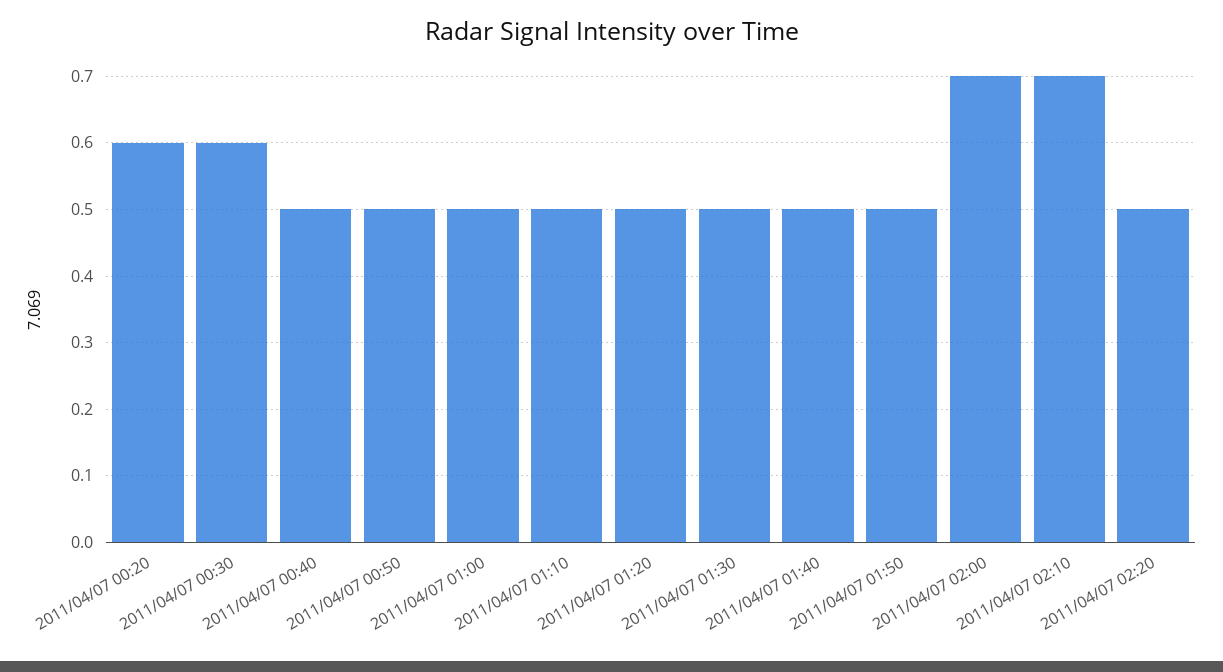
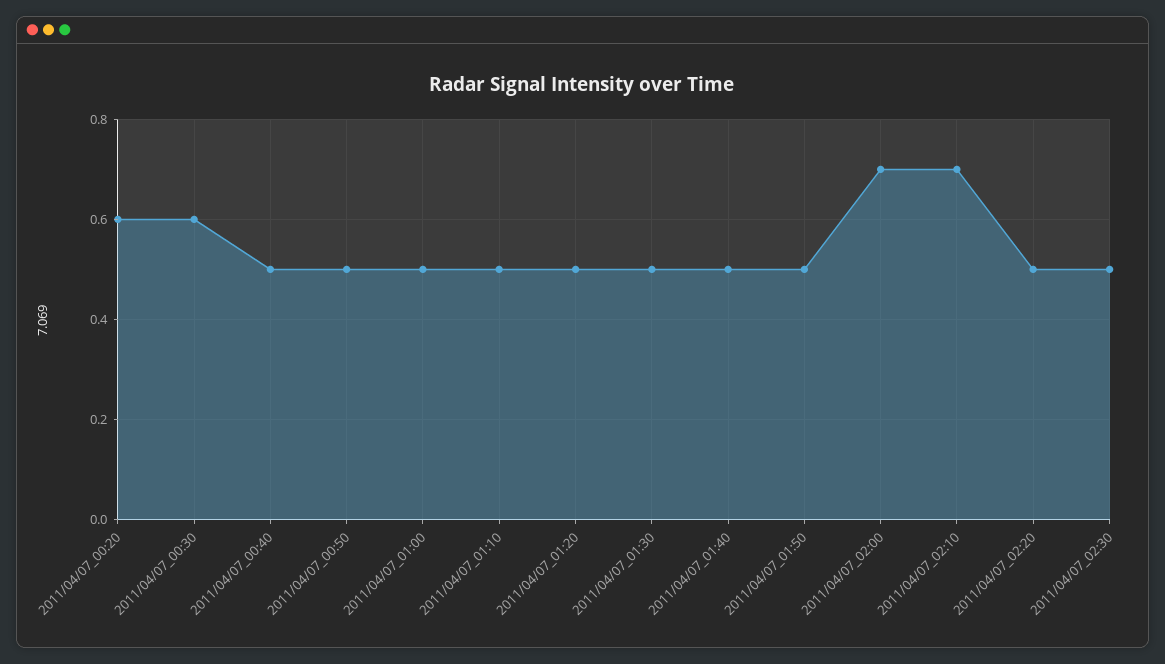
2011/04/07_02:30: none -> 0.5

